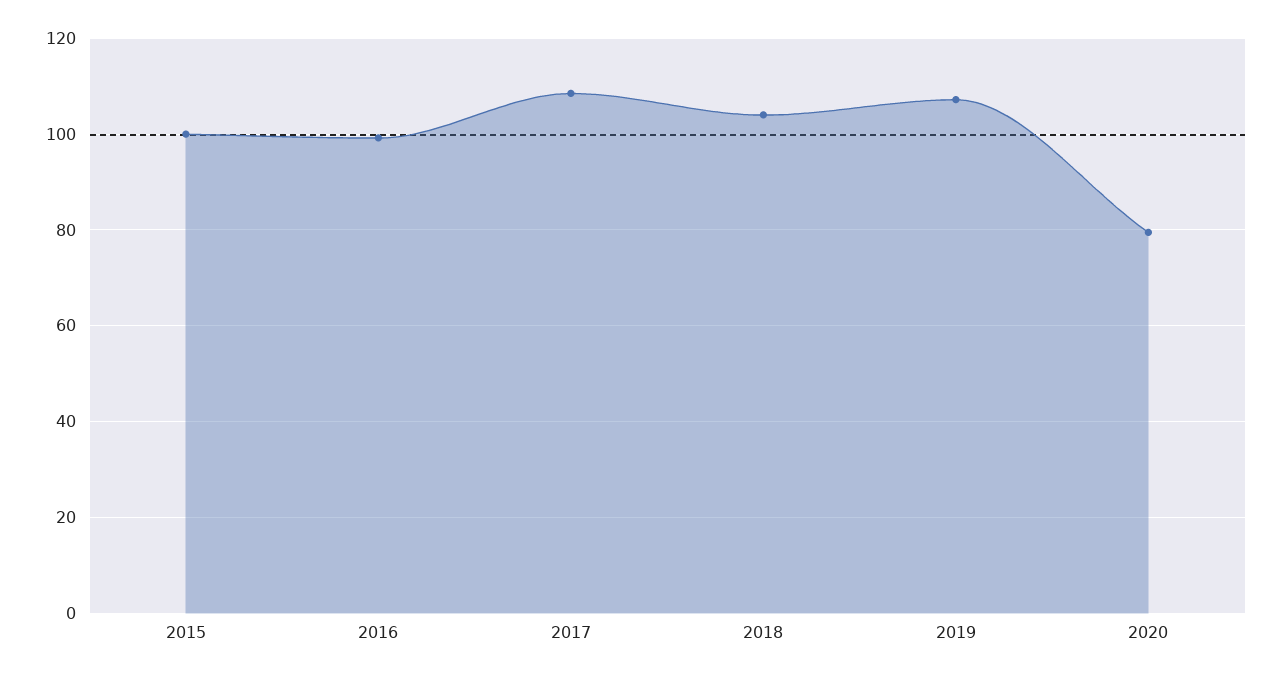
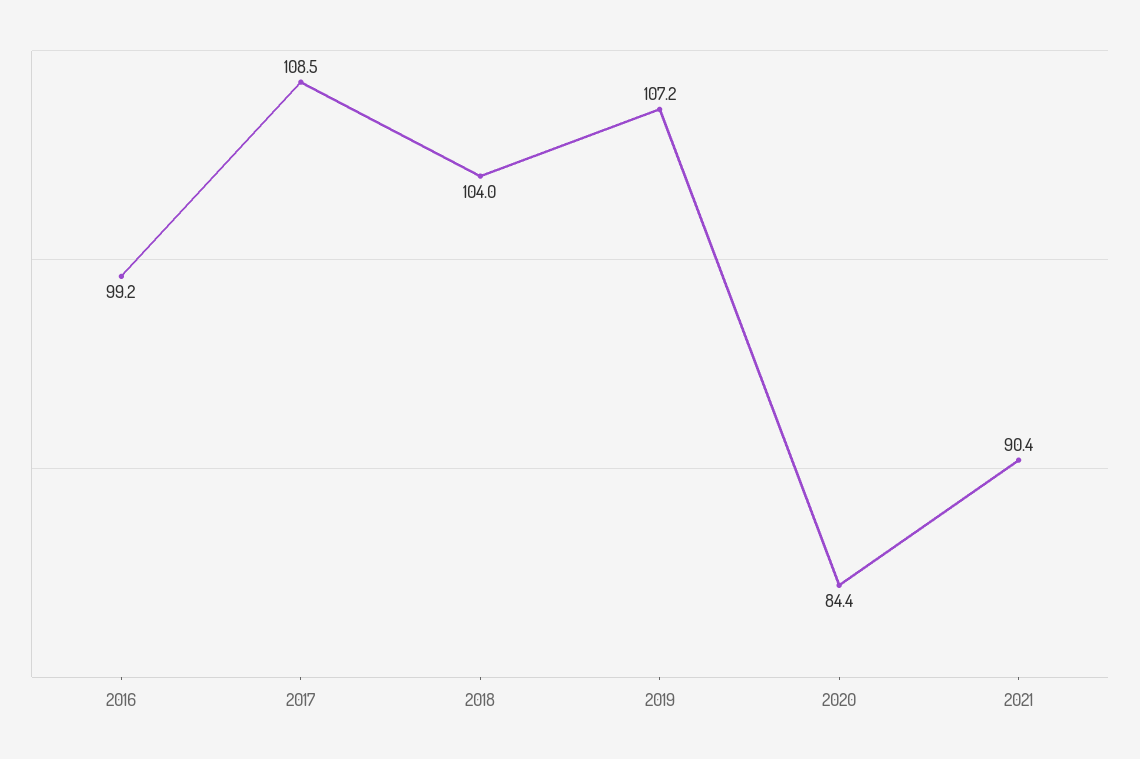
2015: 100 -> none
2020: 80 -> 84.4
2021: none -> 90.4

